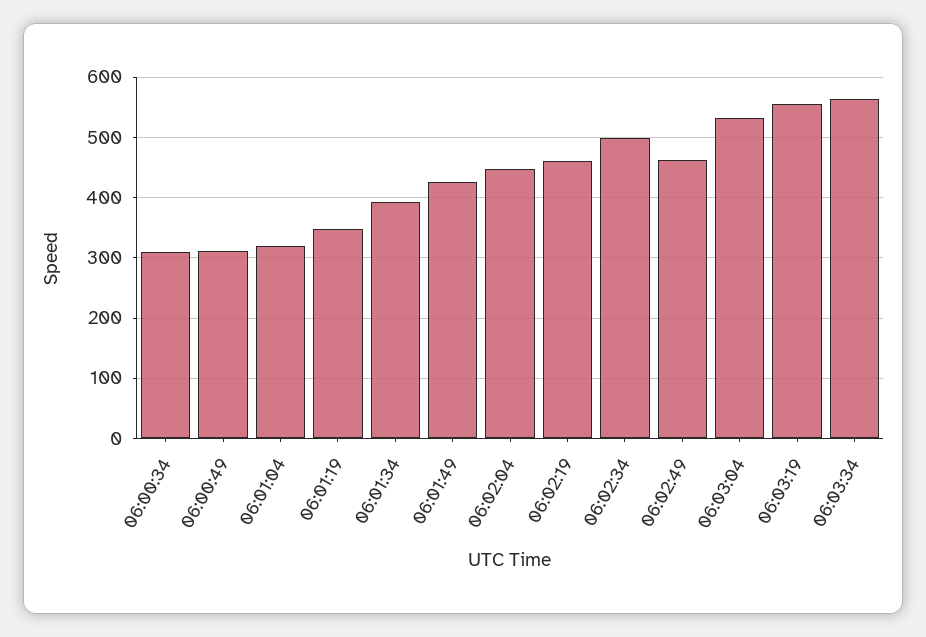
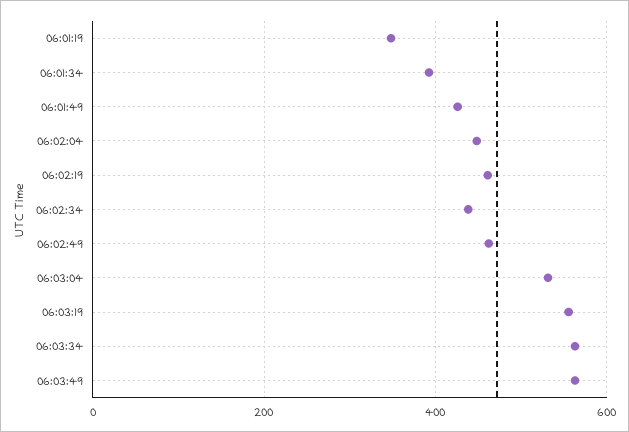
06:00:34: 310 -> none
06:00:49: 310 -> none
06:01:04: 320 -> none
06:02:34: 500 -> 440
06:03:49: none -> 560

